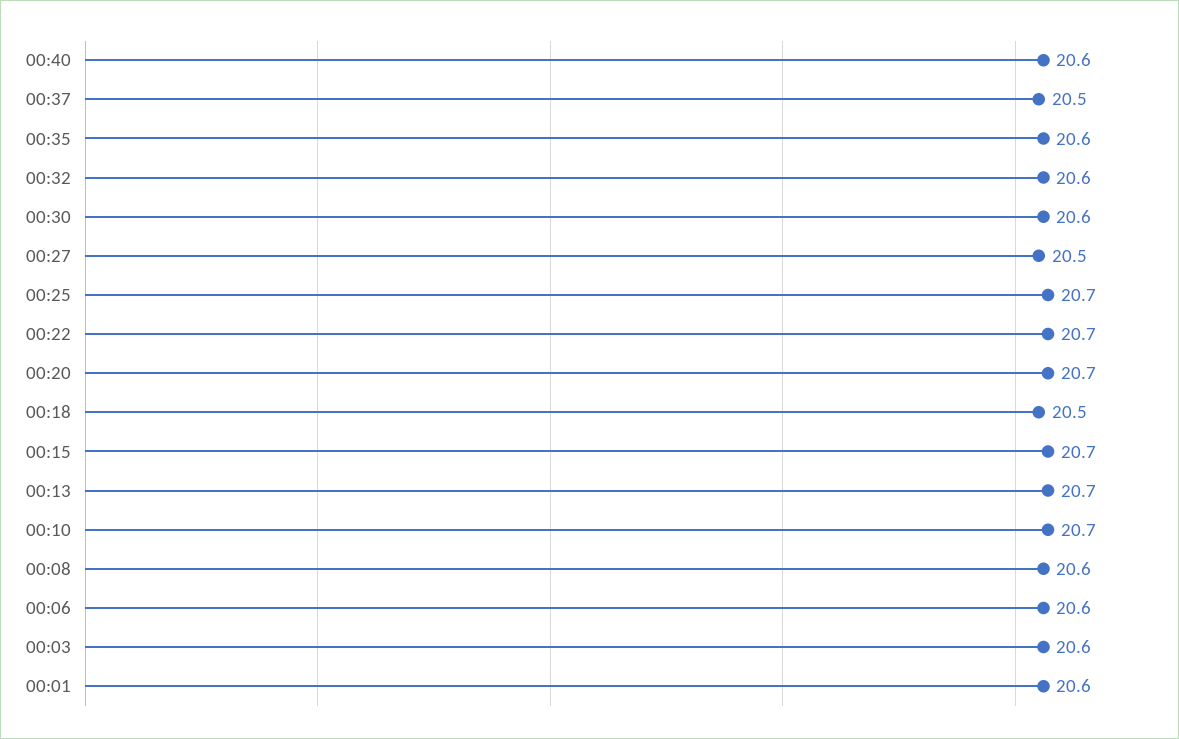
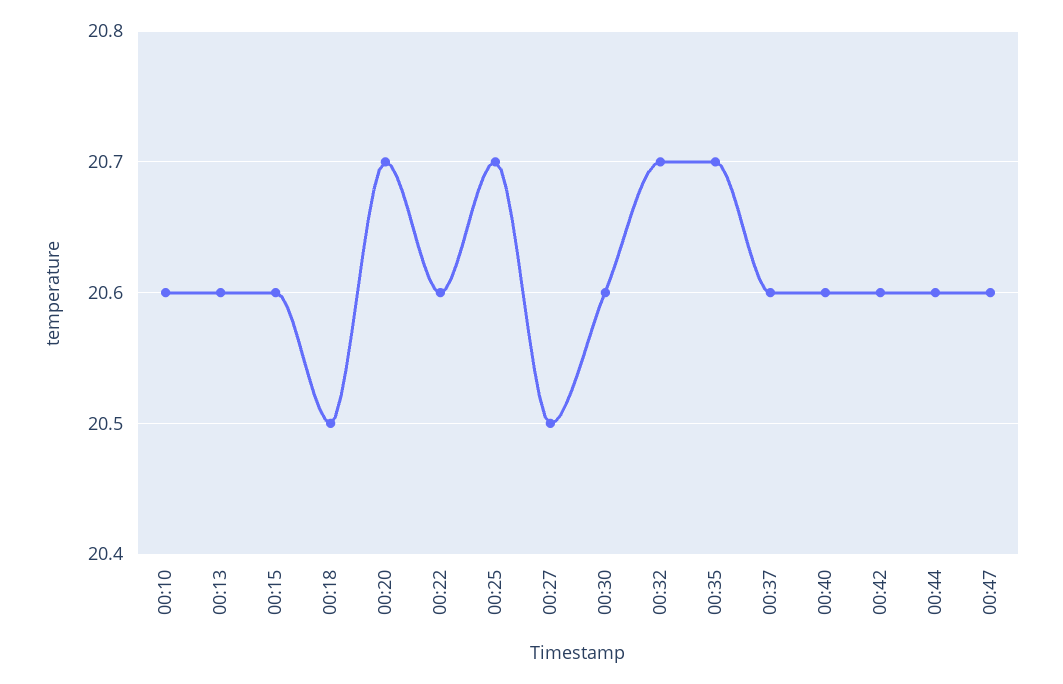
00:37: 20.5 -> 20.6
00:35: 20.6 -> 20.7
00:32: 20.6 -> 20.7
00:22: 20.7 -> 20.6
00:15: 20.7 -> 20.6
00:13: 20.7 -> 20.6
00:10: 20.7 -> 20.6
00:08: 20.6 -> none
00:06: 20.6 -> none
00:03: 20.6 -> none
00:01: 20.6 -> none
00:42: none -> 20.6
00:44: none -> 20.6
00:47: none -> 20.6

